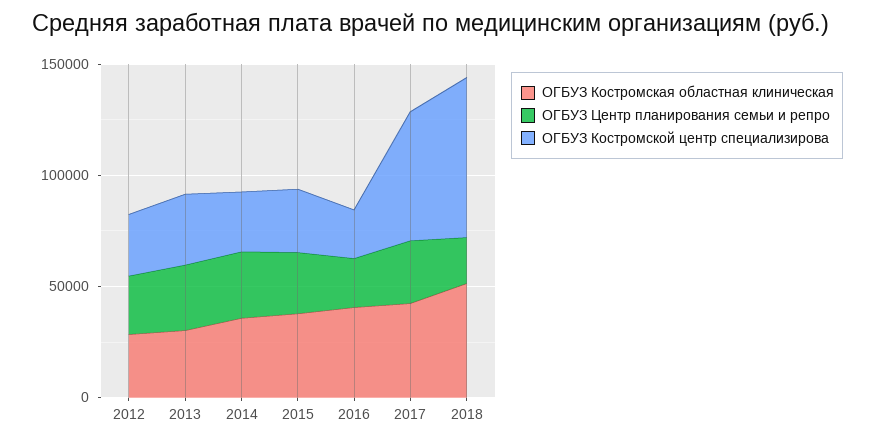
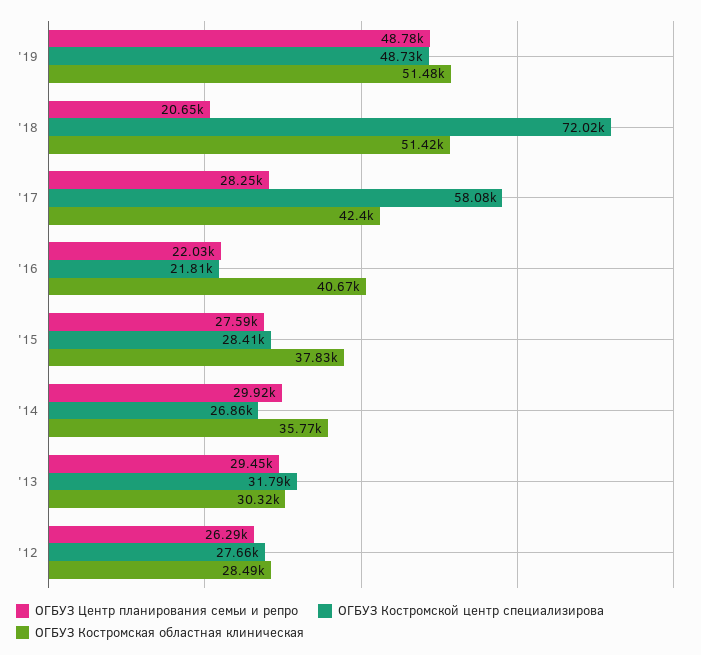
ОГБУЗ Центр планирования семьи и репро, '19: none -> 48780
ОГБУЗ Костромской центр специализирова, '19: none -> 48730
ОГБУЗ Костромская областная клиническая, '19: none -> 51480

